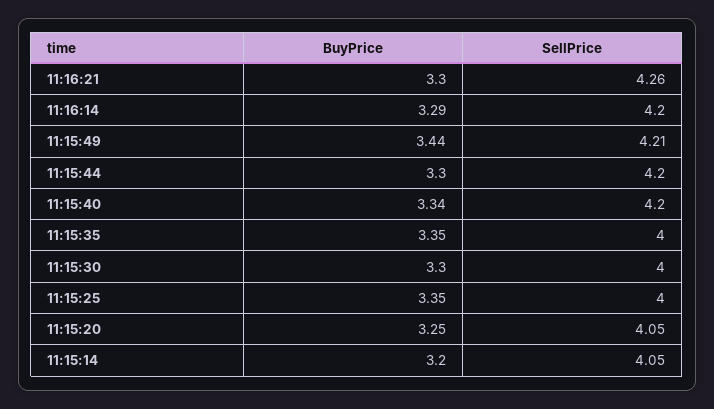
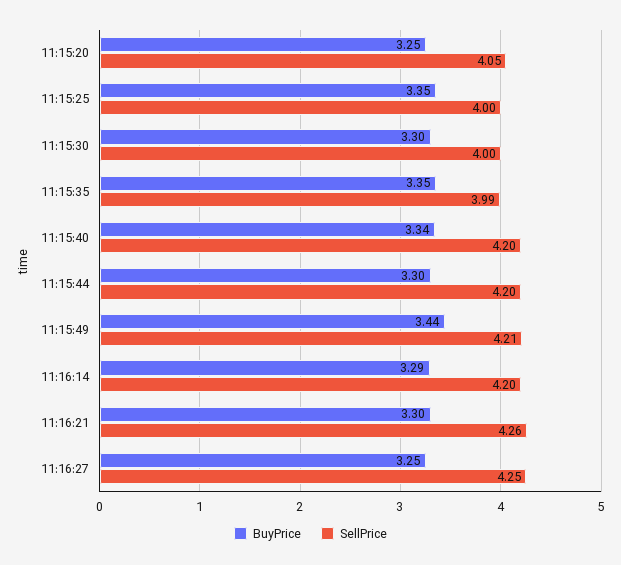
SellPrice, 11:15:35: 4 -> 3.99
BuyPrice, 11:15:14: 3.2 -> none
SellPrice, 11:15:14: 4.05 -> none
BuyPrice, 11:16:27: none -> 3.25
SellPrice, 11:16:27: none -> 4.25

